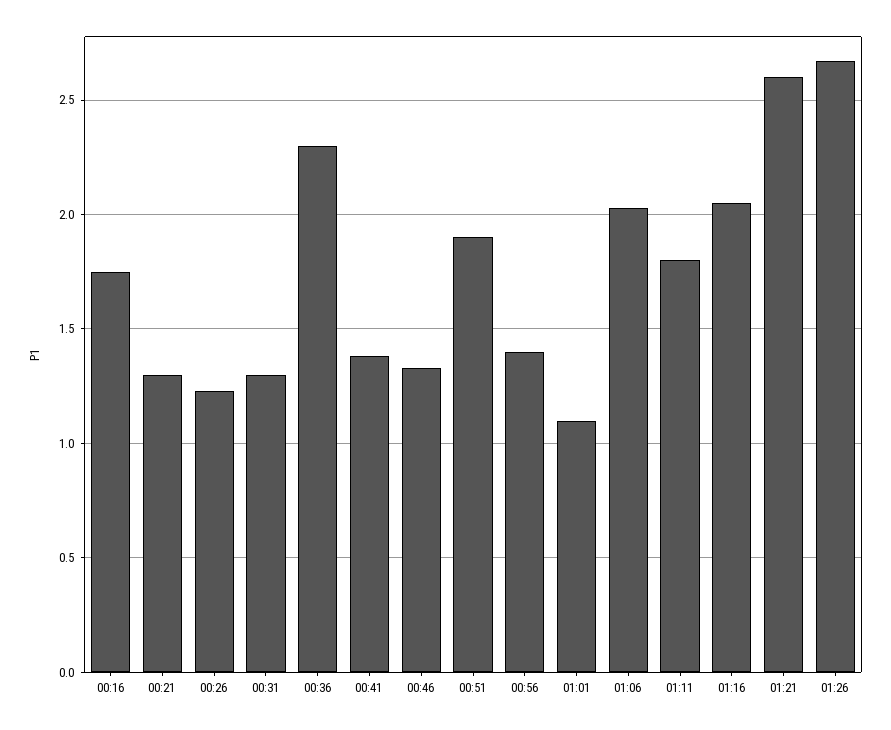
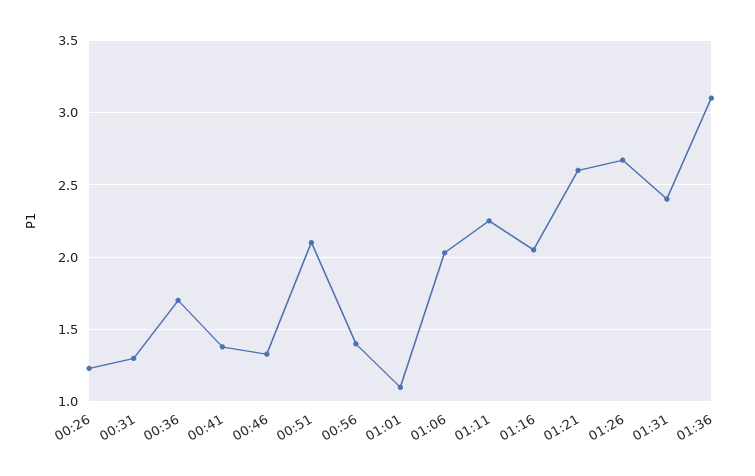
00:16: 1.75 -> none
00:21: 1.3 -> none
00:36: 2.3 -> 1.7
00:51: 1.9 -> 2.1
01:11: 1.8 -> 2.25
01:31: none -> 2.4
01:36: none -> 3.1

